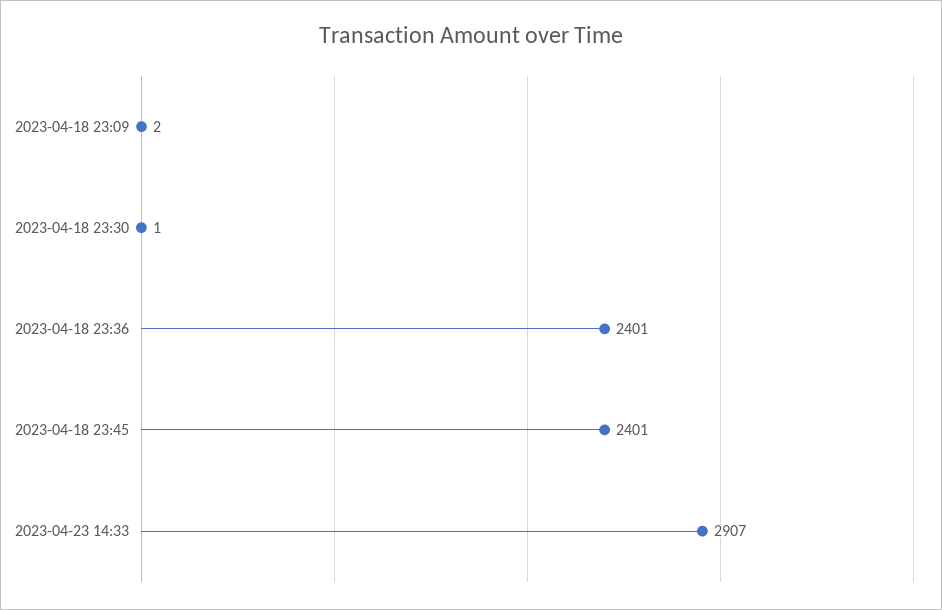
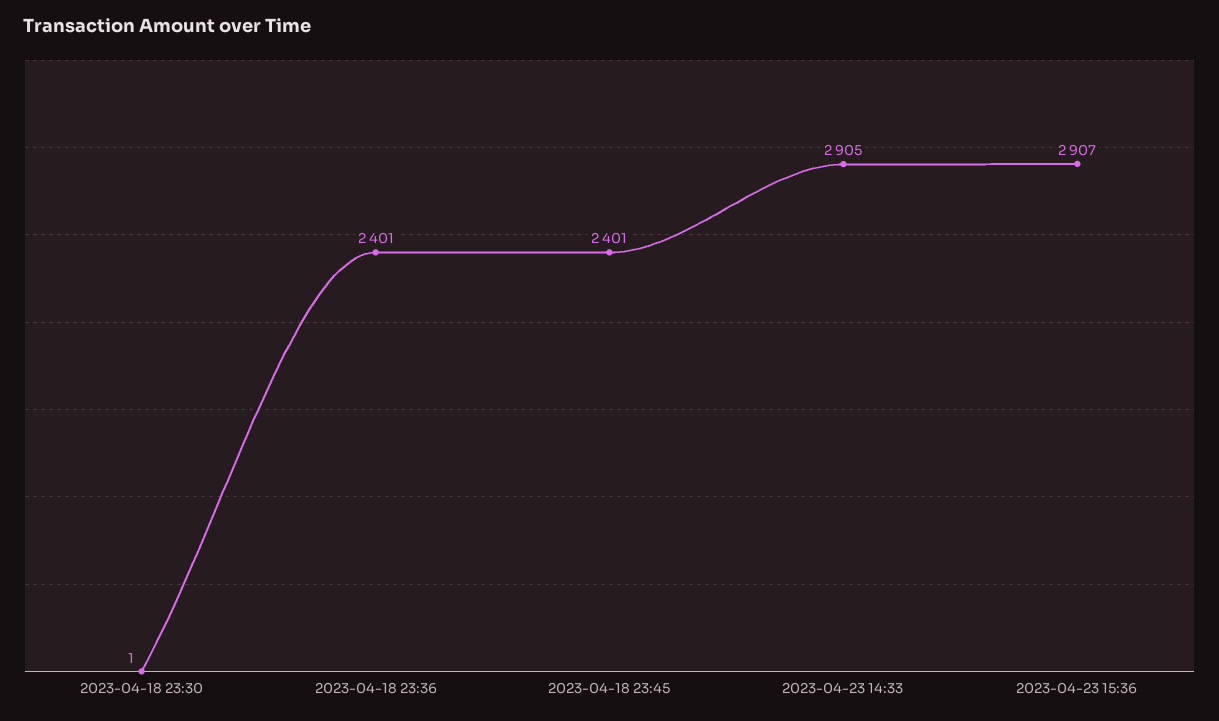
2023-04-18 23:09: 2 -> none
2023-04-23 14:33: 2907 -> 2905
2023-04-23 15:36: none -> 2907

